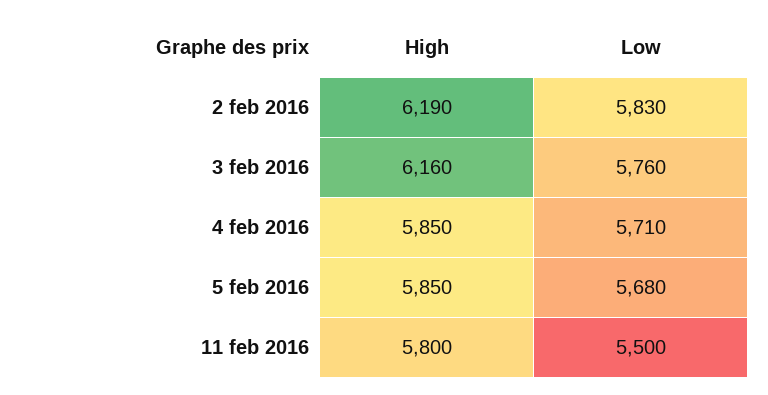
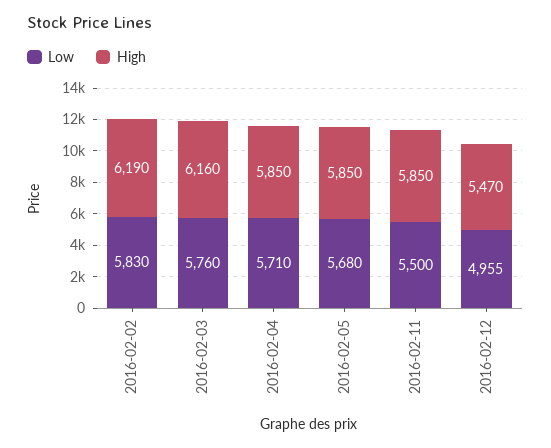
High, 11 feb 2016: 5800 -> 5850
Low, 2016-02-12: none -> 4955
High, 2016-02-12: none -> 5470

